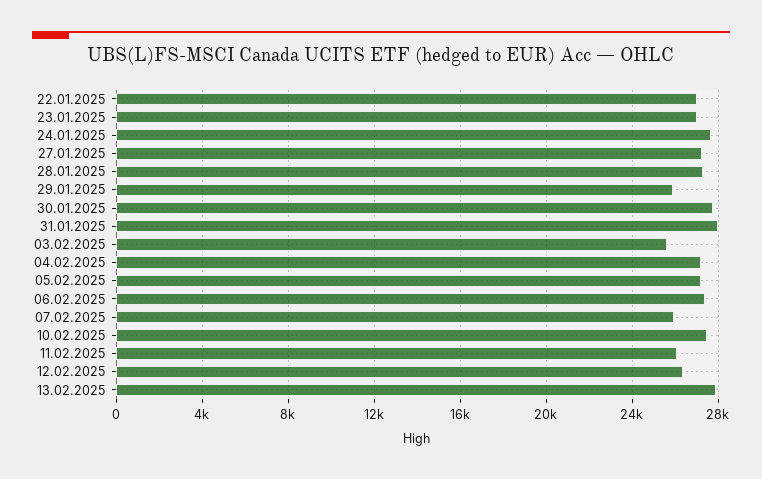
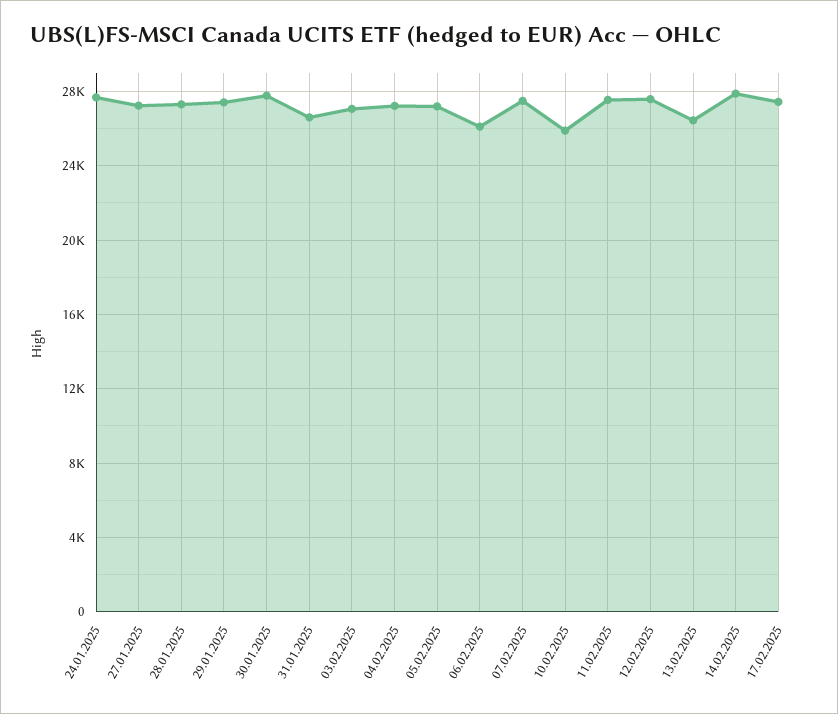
22.01.2025: 27000 -> none
23.01.2025: 27000 -> none
29.01.2025: 26000 -> 27500
31.01.2025: 28000 -> 26500
03.02.2025: 25500 -> 27000
06.02.2025: 27500 -> 26000
07.02.2025: 26000 -> 27500
10.02.2025: 27500 -> 26000
11.02.2025: 26000 -> 27500
12.02.2025: 26500 -> 27500
13.02.2025: 28000 -> 26500
14.02.2025: none -> 28000
17.02.2025: none -> 27500

